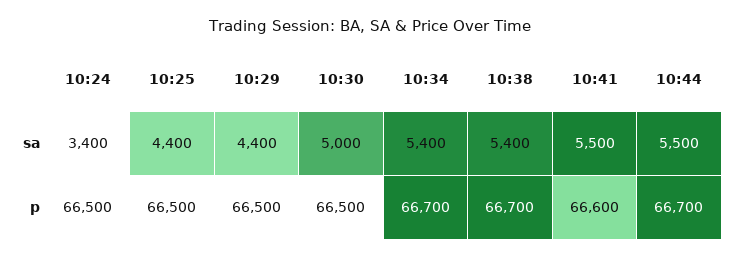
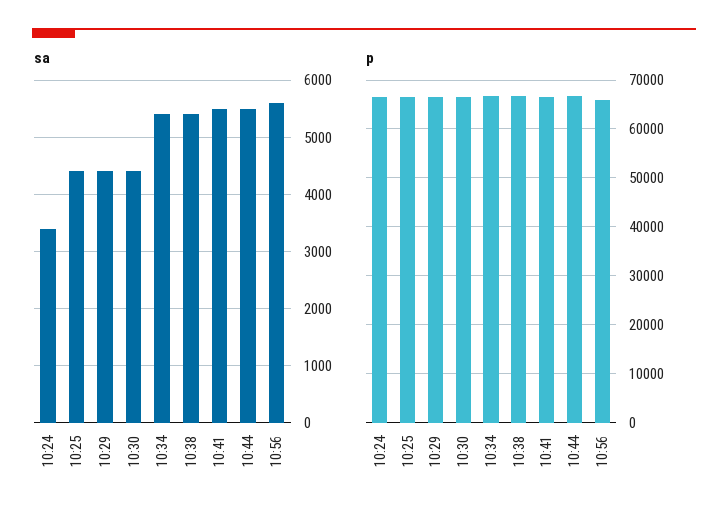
sa, 10:30: 5000 -> 4400
sa, 10:56: none -> 5600
p, 10:56: none -> 66000

